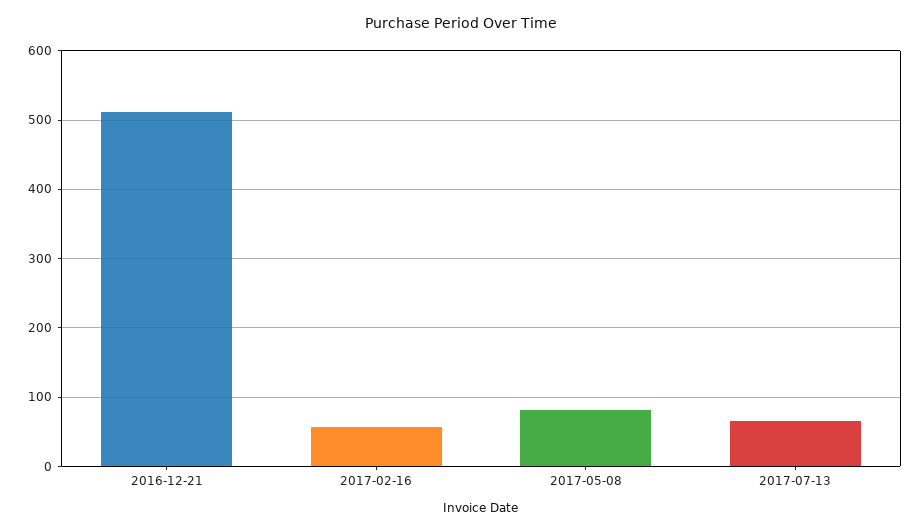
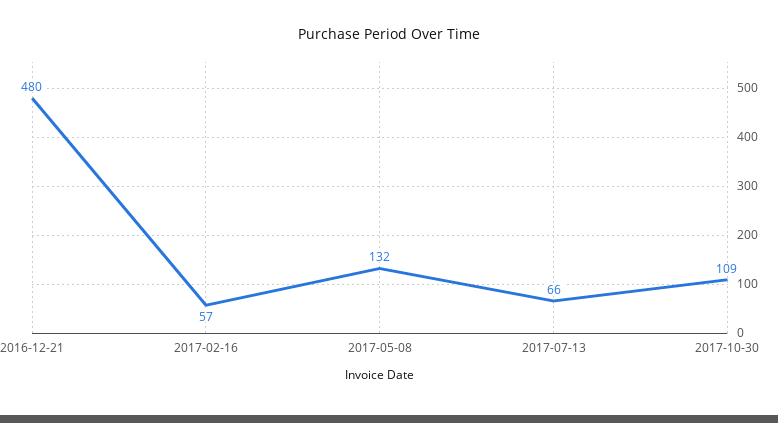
2016-12-21: 510 -> 480
2017-05-08: 80 -> 132
2017-10-30: none -> 109

